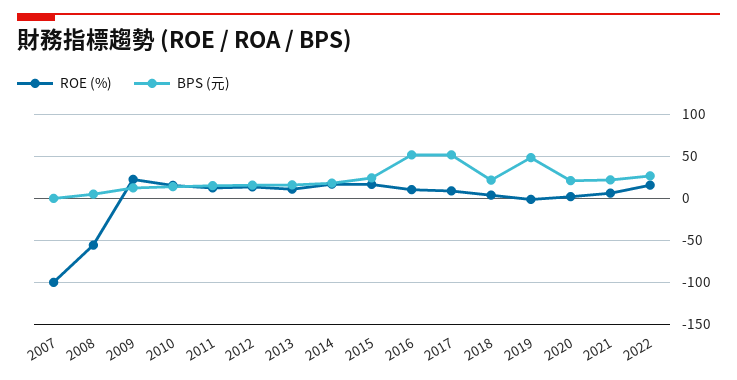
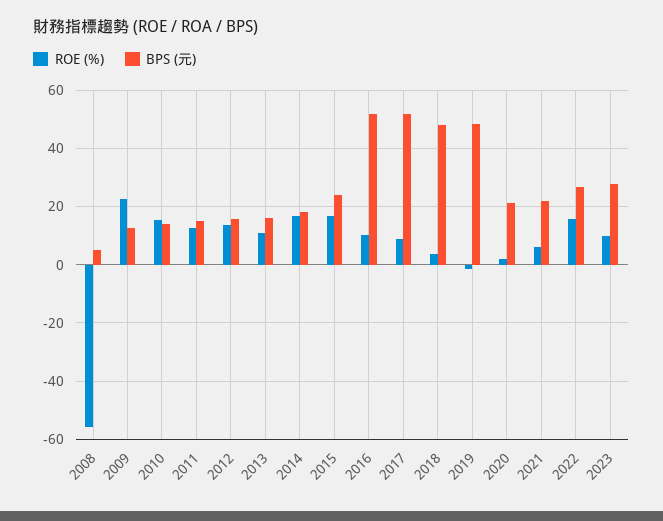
ROE (%), 2007: -100 -> none
BPS (元), 2007: 0 -> none
BPS (元), 2018: 20 -> 47.5
ROE (%), 2023: none -> 10
BPS (元), 2023: none -> 27.5

